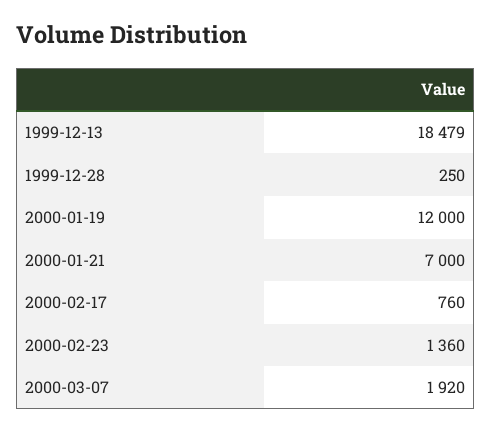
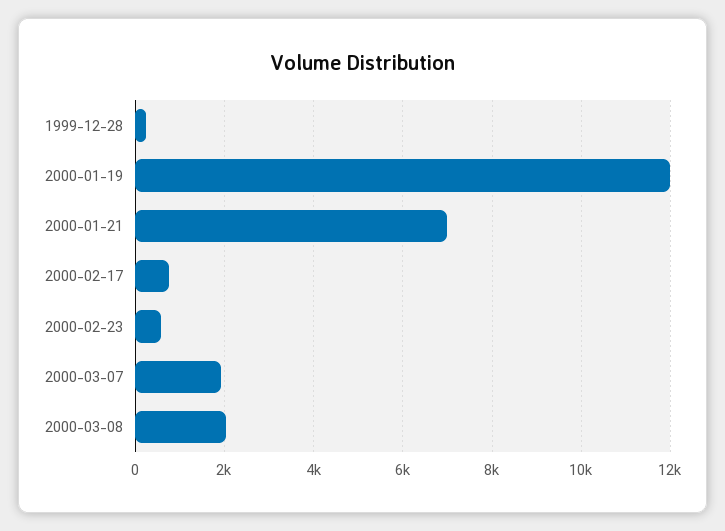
1999-12-13: 18479 -> none
2000-02-23: 1360 -> 600
2000-03-08: none -> 2000

